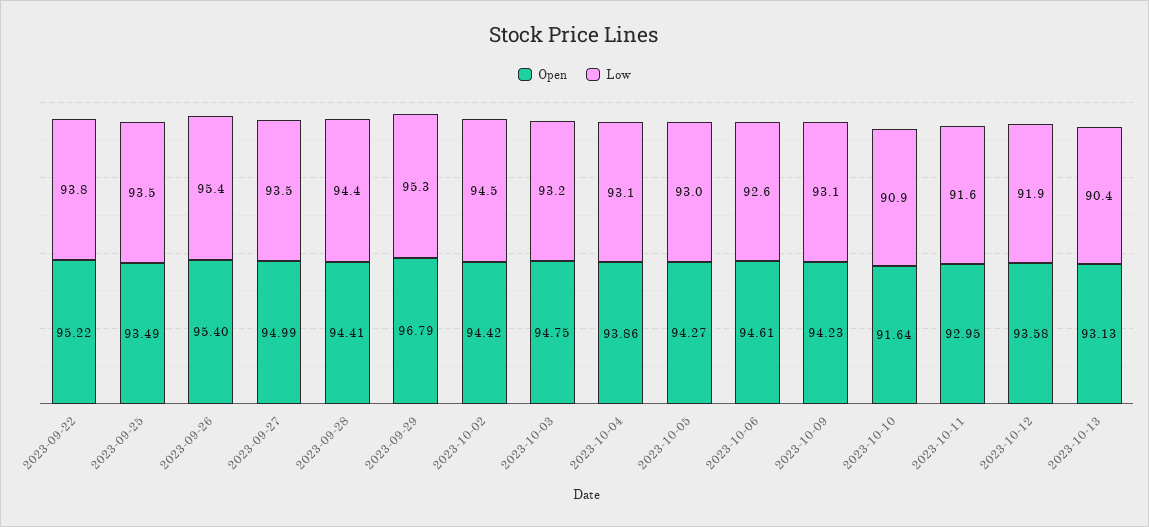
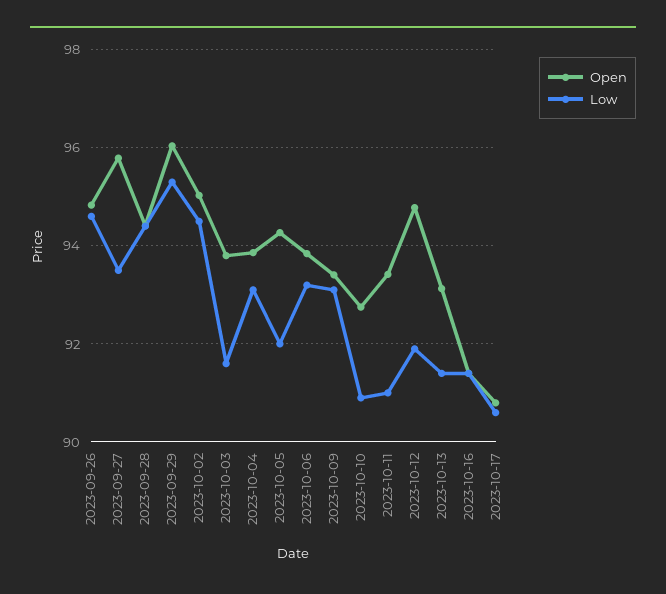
Open, 2023-09-22: 95.22 -> none
Low, 2023-09-22: 93.8 -> none
Open, 2023-09-25: 93.49 -> none
Low, 2023-09-25: 93.5 -> none
Open, 2023-09-26: 95.4 -> 94.8
Low, 2023-09-26: 95.4 -> 94.6
Open, 2023-09-27: 94.99 -> 95.8
Open, 2023-09-29: 96.79 -> 96
Open, 2023-10-02: 94.42 -> 95
Open, 2023-10-03: 94.75 -> 93.8
Low, 2023-10-03: 93.2 -> 91.6
Low, 2023-10-05: 93 -> 92
Open, 2023-10-06: 94.61 -> 93.8
Low, 2023-10-06: 92.6 -> 93.2
Open, 2023-10-09: 94.23 -> 93.4
Open, 2023-10-10: 91.64 -> 92.8
Open, 2023-10-11: 92.95 -> 93.4
Low, 2023-10-11: 91.6 -> 91
Open, 2023-10-12: 93.58 -> 94.8
Low, 2023-10-13: 90.4 -> 91.4
Open, 2023-10-16: none -> 91.4
Low, 2023-10-16: none -> 91.4
Open, 2023-10-17: none -> 90.8
Low, 2023-10-17: none -> 90.6

